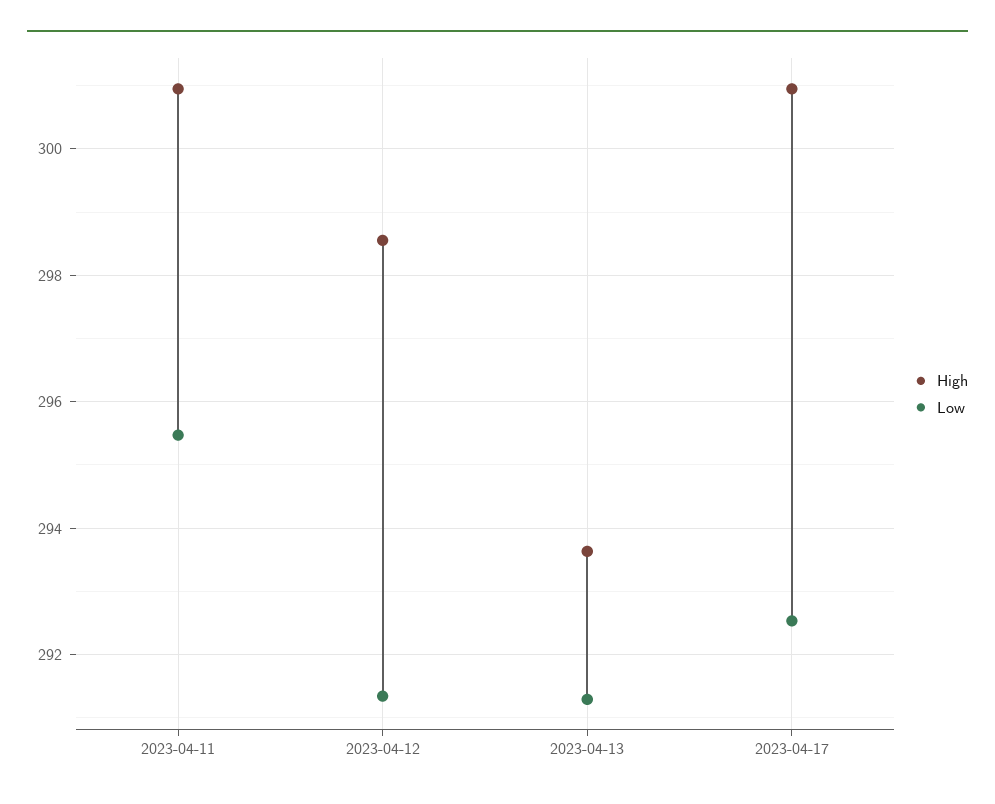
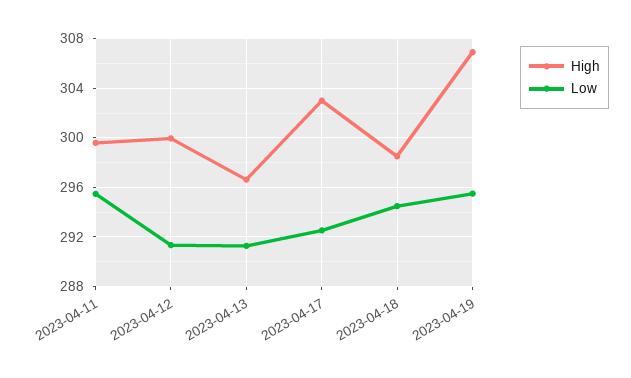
High, 2023-04-11: 301 -> 299.5
High, 2023-04-12: 298.6 -> 300
High, 2023-04-13: 293.6 -> 296.5
High, 2023-04-17: 301 -> 303
High, 2023-04-18: none -> 298.5
Low, 2023-04-18: none -> 294.5
High, 2023-04-19: none -> 307
Low, 2023-04-19: none -> 295.5

